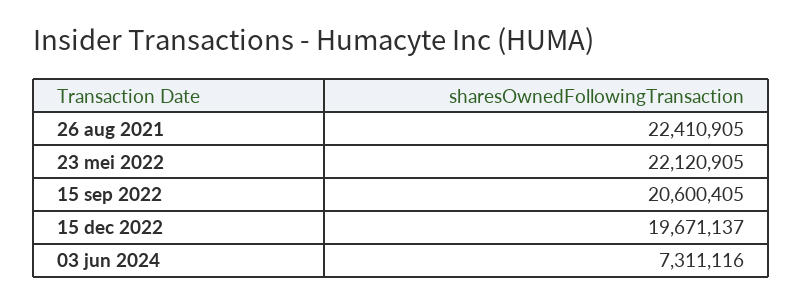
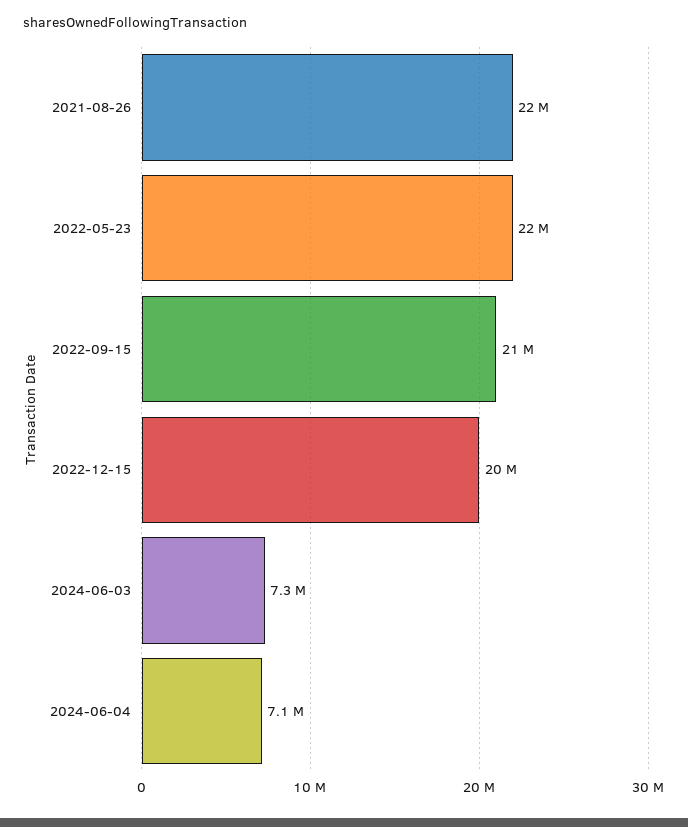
2024-06-04: none -> 7100000

